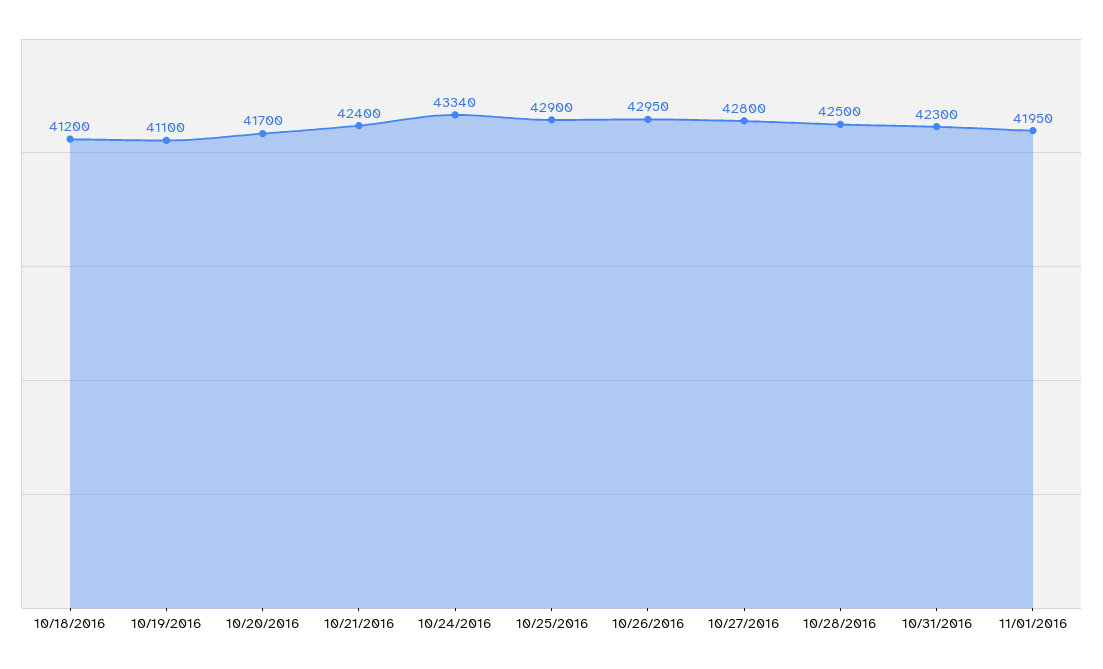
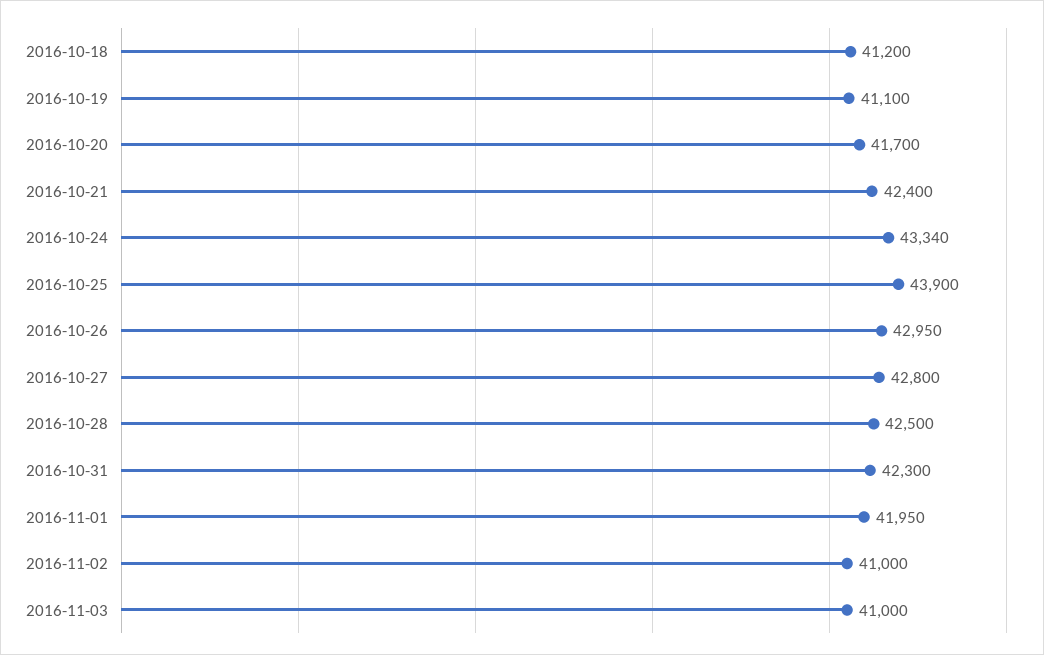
10/25/2016: 42900 -> 43900
2016-11-02: none -> 41000
2016-11-03: none -> 41000

